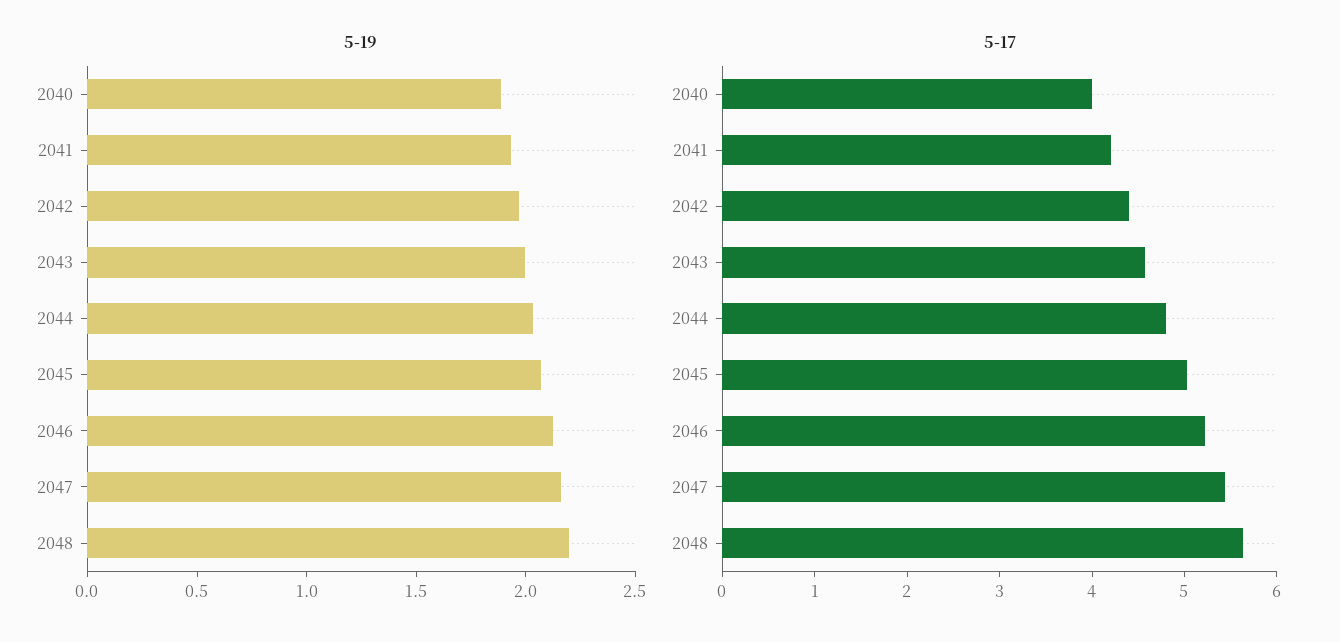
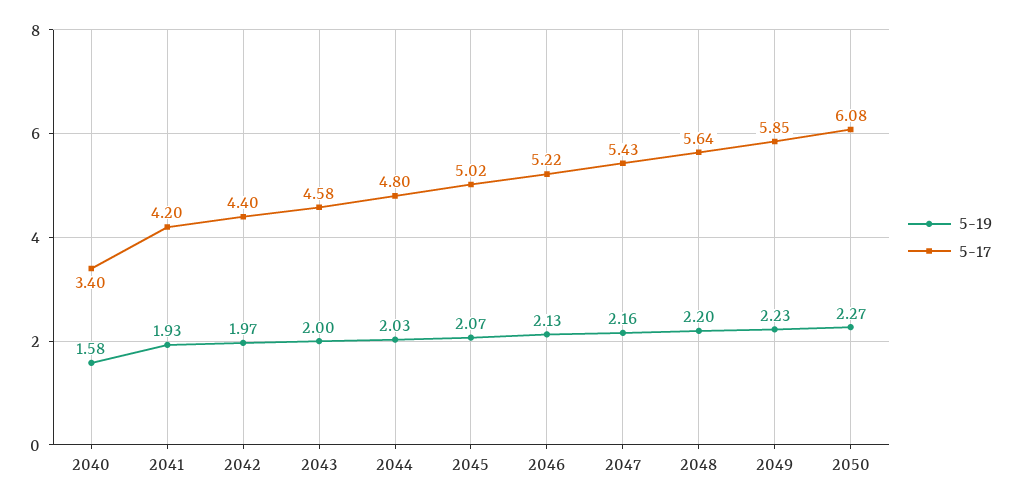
5-19, 2040: 1.9 -> 1.58
5-17, 2040: 4 -> 3.4
5-19, 2049: none -> 2.23
5-17, 2049: none -> 5.85
5-19, 2050: none -> 2.27
5-17, 2050: none -> 6.08

